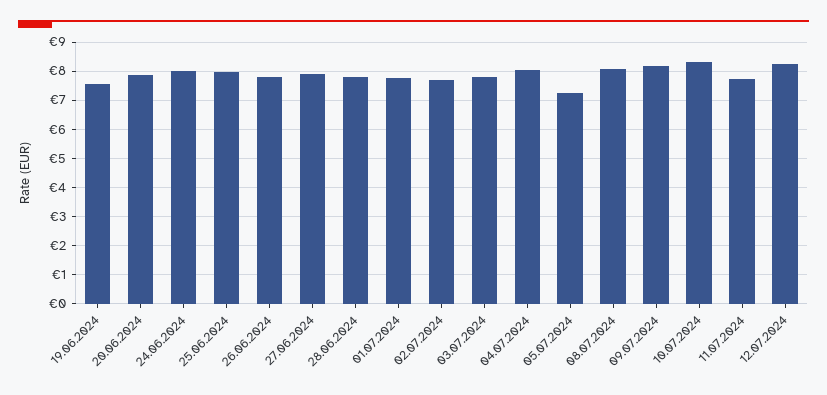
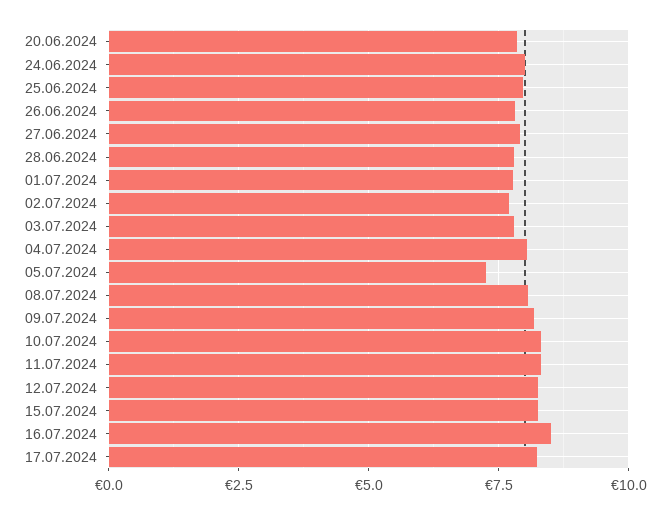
19.06.2024: 7.5 -> none
11.07.2024: 7.75 -> 8.25
15.07.2024: none -> 8.25
16.07.2024: none -> 8.5
17.07.2024: none -> 8.25

